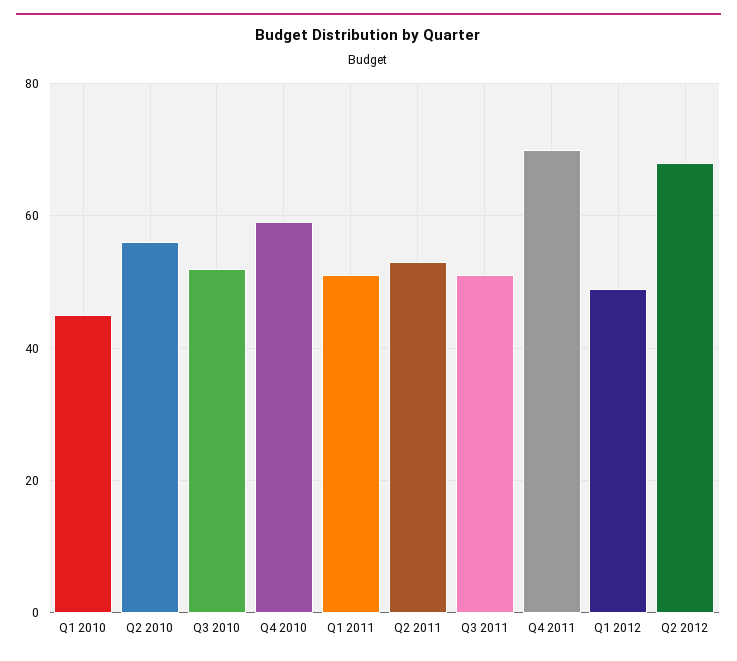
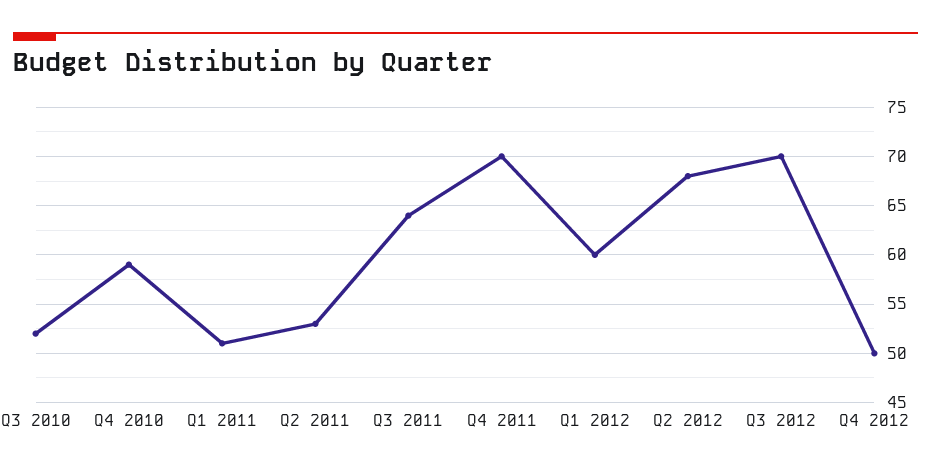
Q1 2010: 45 -> none
Q2 2010: 55 -> none
Q3 2011: 50 -> 64
Q1 2012: 50 -> 60
Q3 2012: none -> 70
Q4 2012: none -> 50

